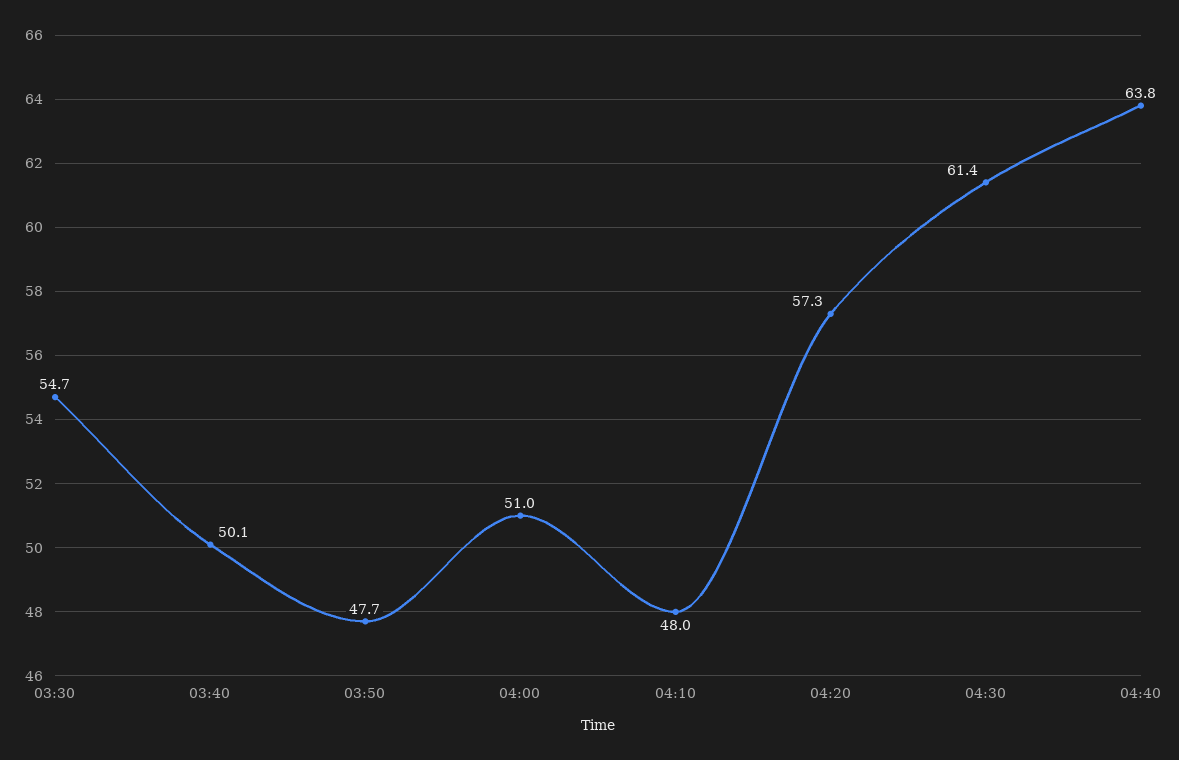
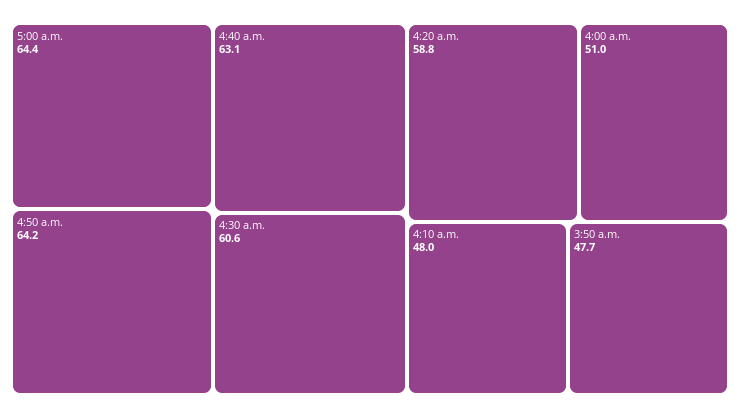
03:30: 54.7 -> none
03:40: 50.1 -> none
04:20: 57.3 -> 58.8
04:30: 61.4 -> 60.6
04:40: 63.8 -> 63.1
5:00 a.m.: none -> 64.4
4:50 a.m.: none -> 64.2

